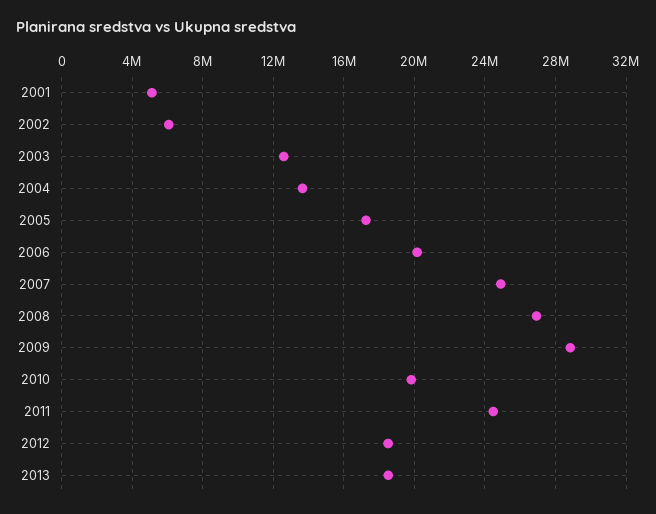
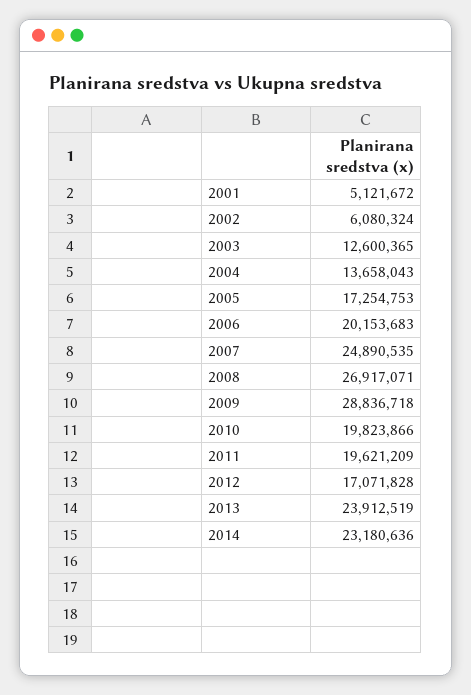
2011: 24500000 -> 19621209
2012: 18500000 -> 17071828
2013: 18500000 -> 23912519
2014: none -> 23180636

